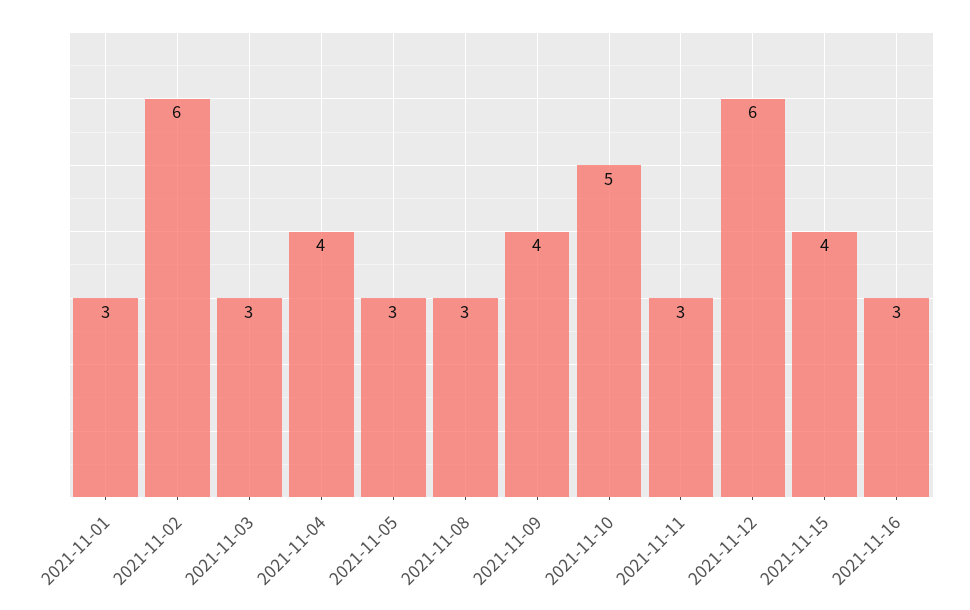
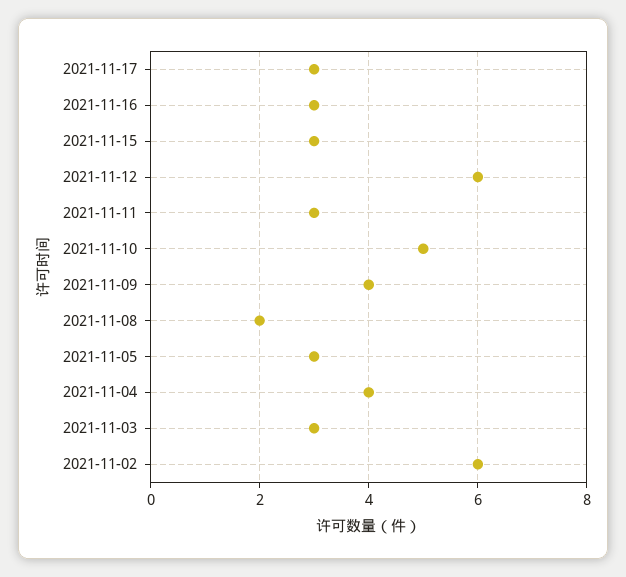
2021-11-01: 3 -> none
2021-11-08: 3 -> 2
2021-11-15: 4 -> 3
2021-11-17: none -> 3

